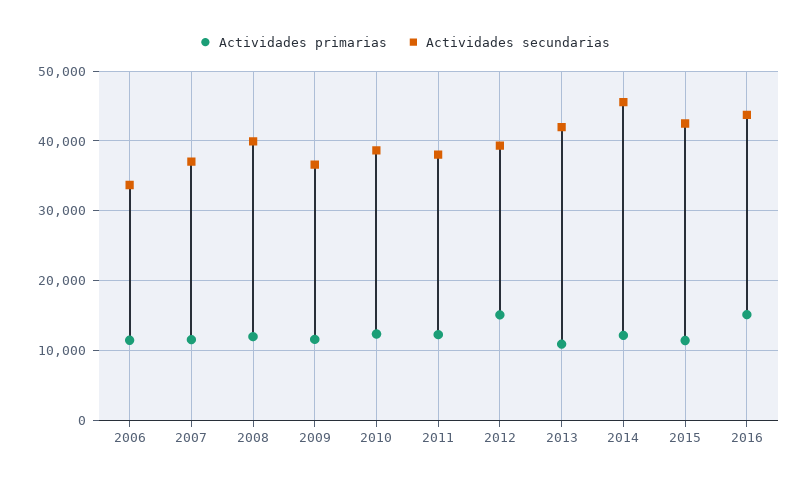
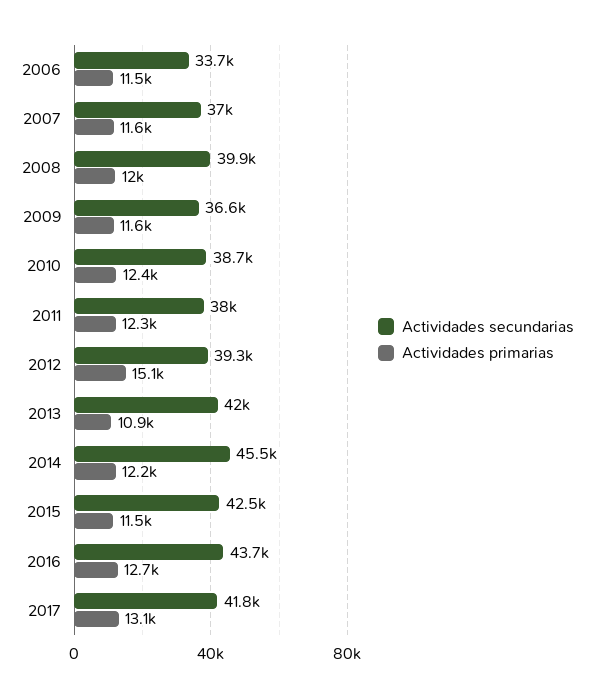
Actividades primarias, 2016: 15000 -> 12700
Actividades secundarias, 2017: none -> 41800
Actividades primarias, 2017: none -> 13100

